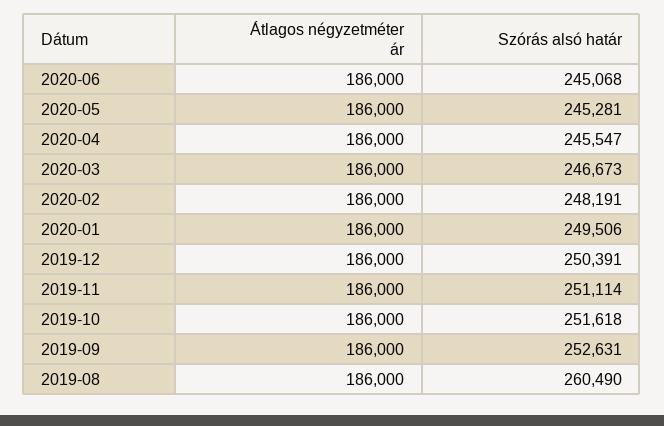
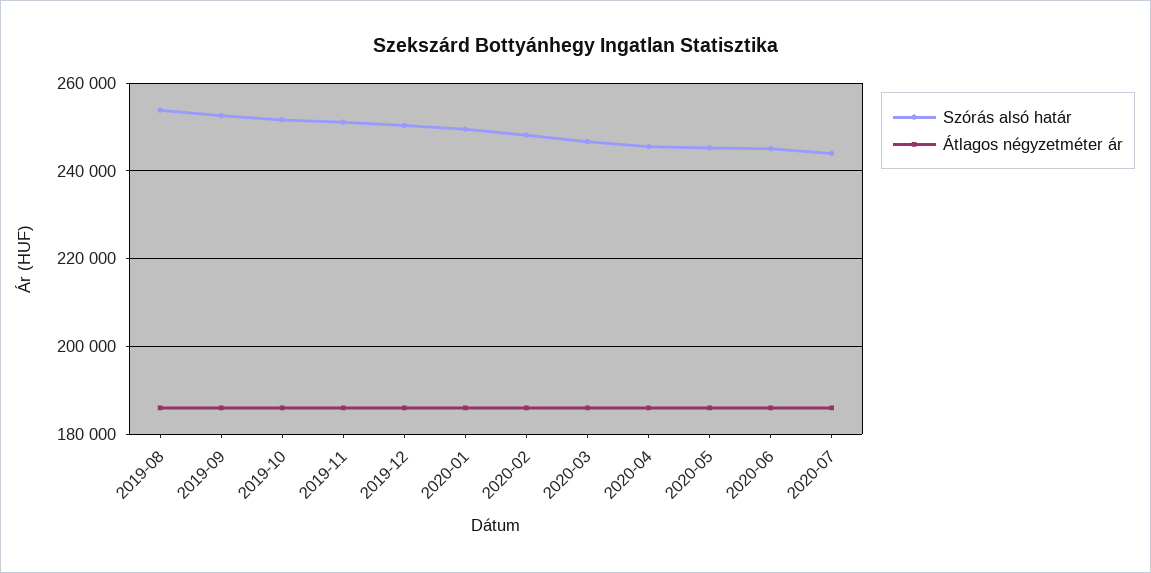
Szórás alsó határ, 2019-08: 260490 -> 254000
Szórás alsó határ, 2020-07: none -> 244000
Átlagos négyzetméter ár, 2020-07: none -> 186000

